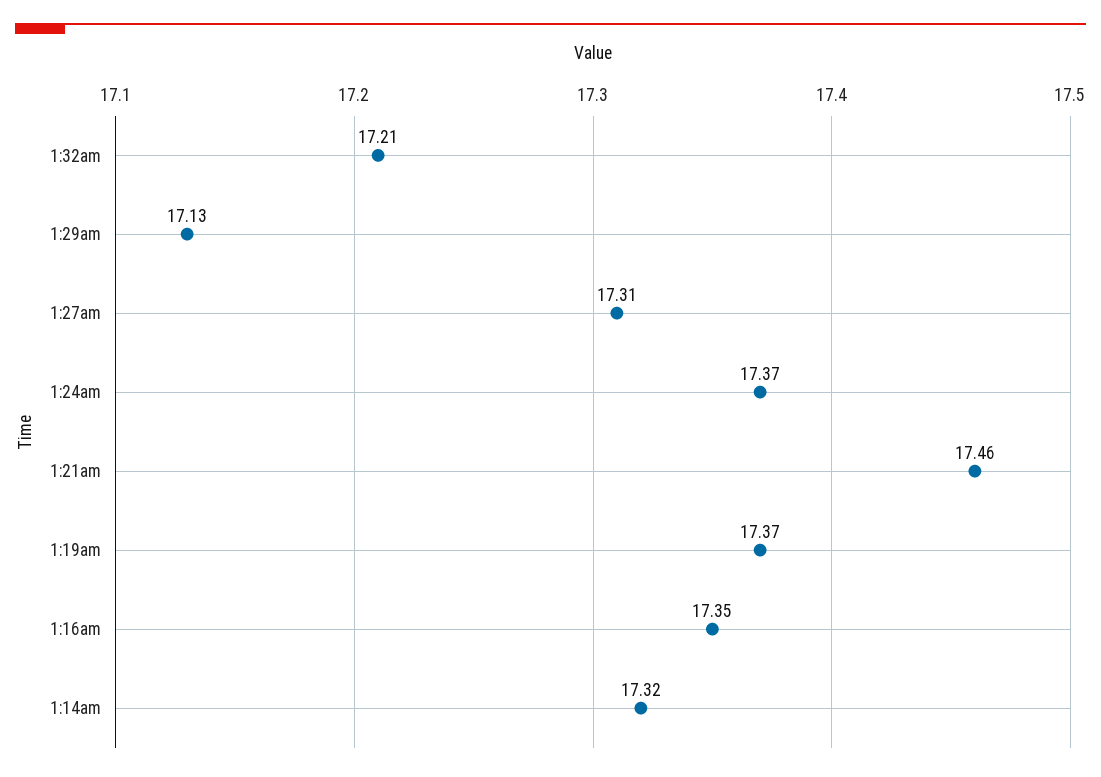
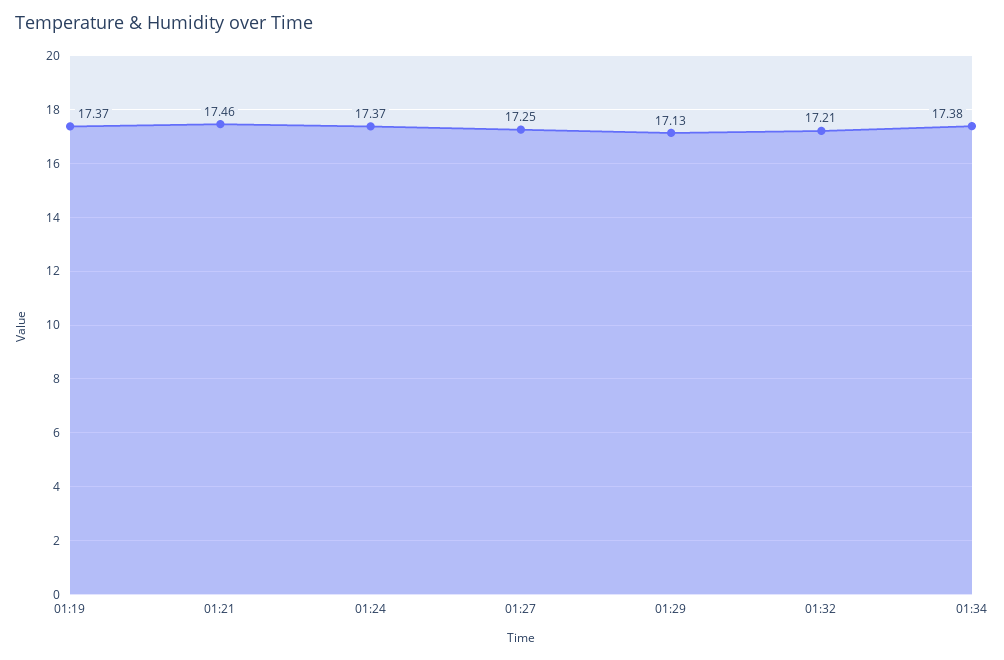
1:27am: 17.31 -> 17.25
1:16am: 17.35 -> none
1:14am: 17.32 -> none
01:34: none -> 17.38

